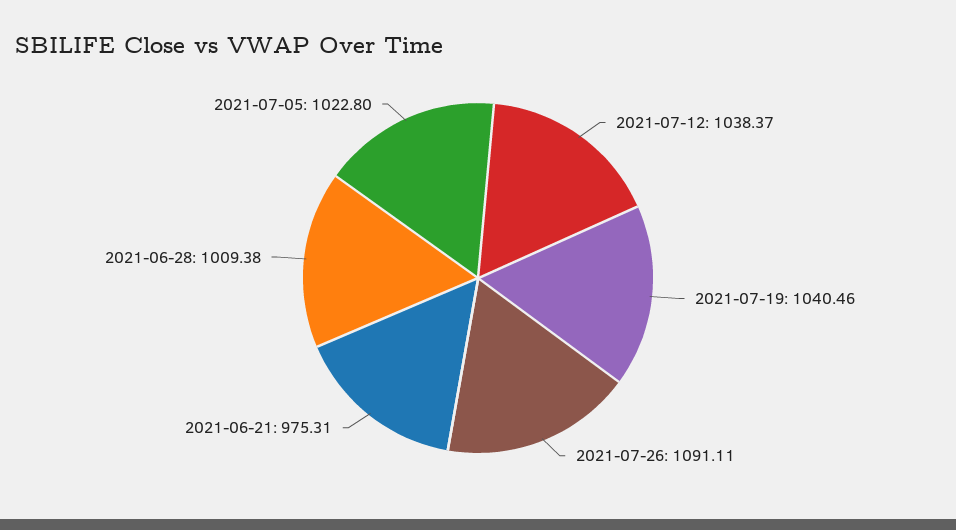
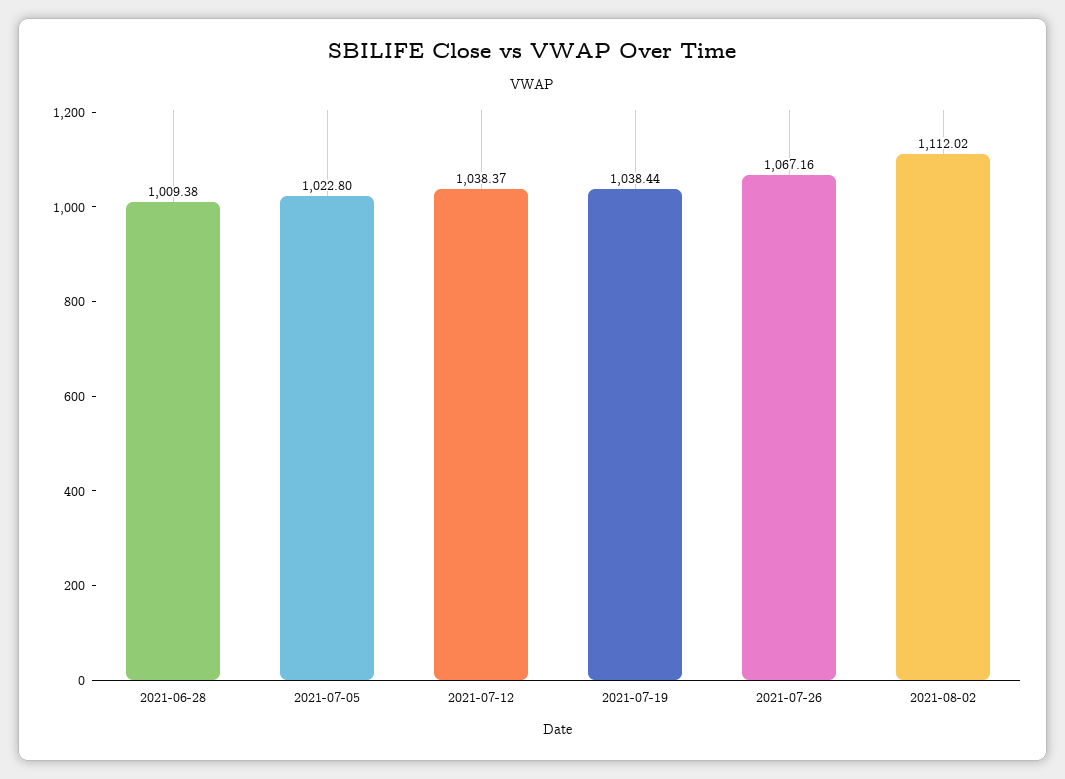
2021-07-19: 1040.46 -> 1038.44
2021-07-26: 1091.11 -> 1067.16
2021-06-21: 975.31 -> none
2021-08-02: none -> 1112.02

